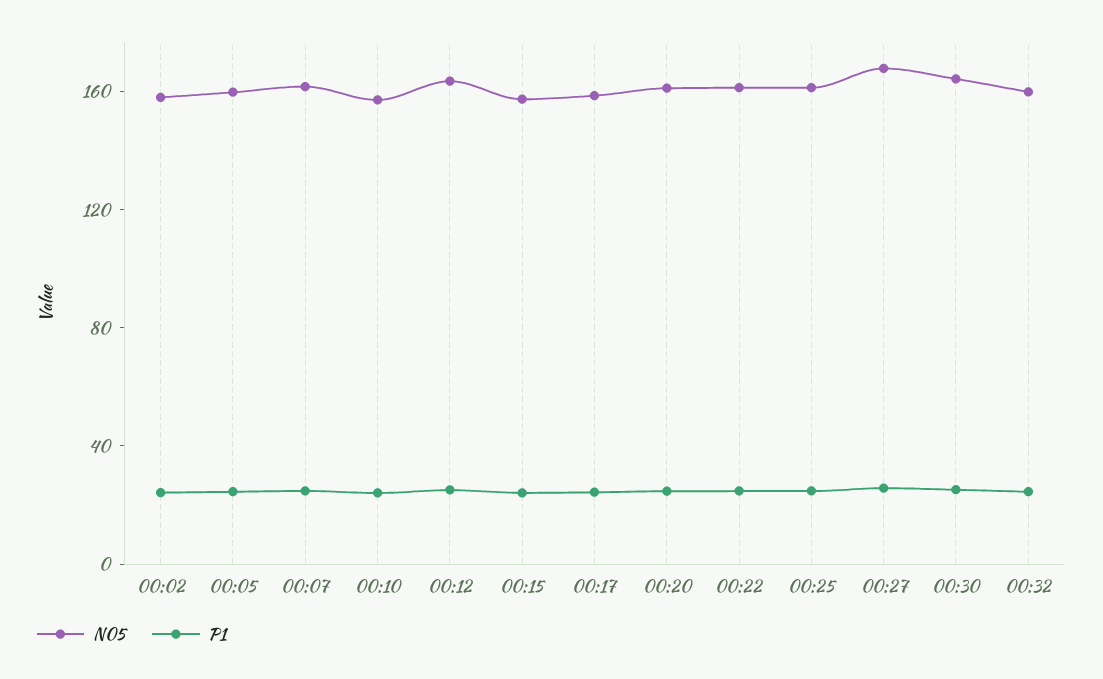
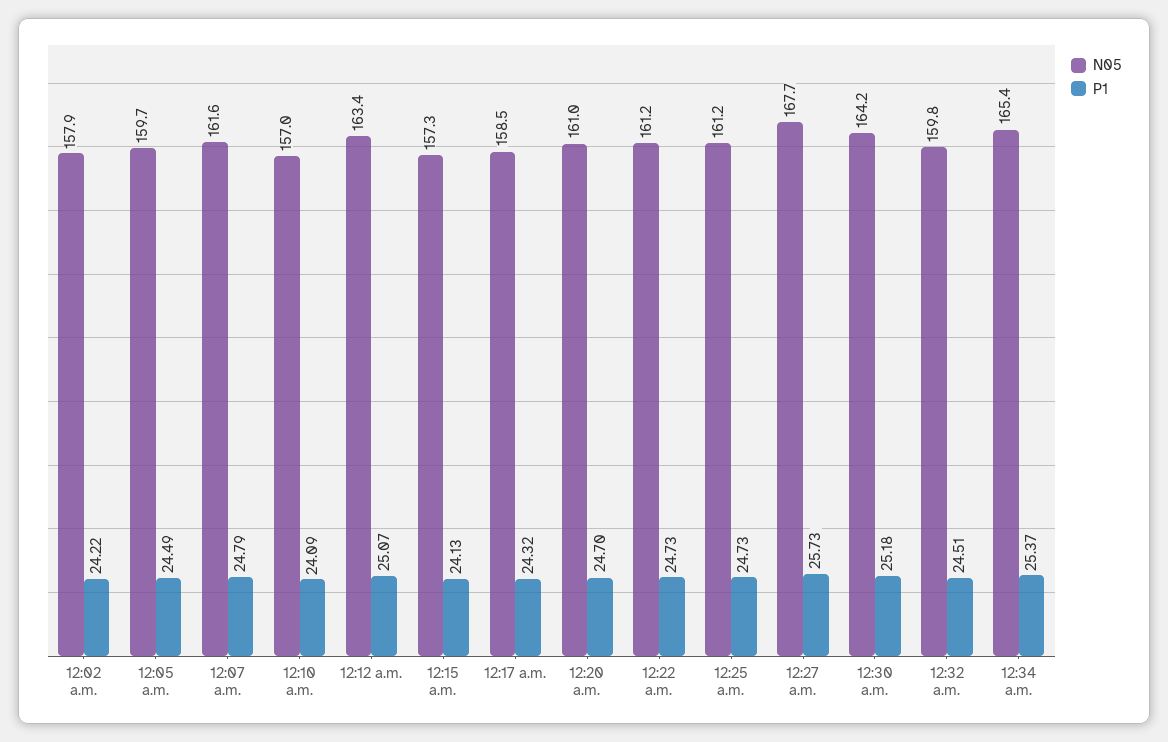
N05, 12:34 a.m.: none -> 165.4
P1, 12:34 a.m.: none -> 25.37

